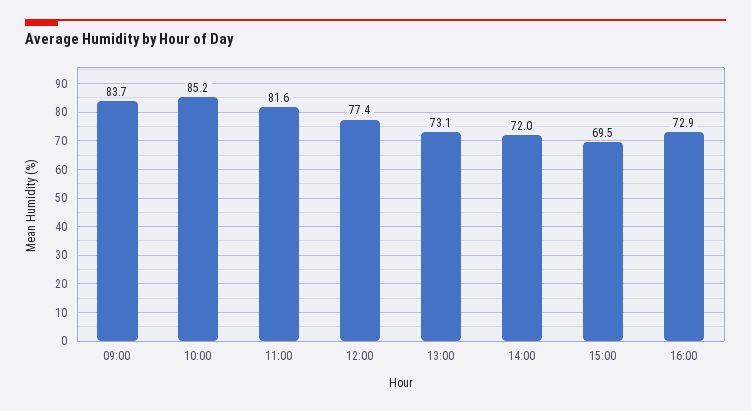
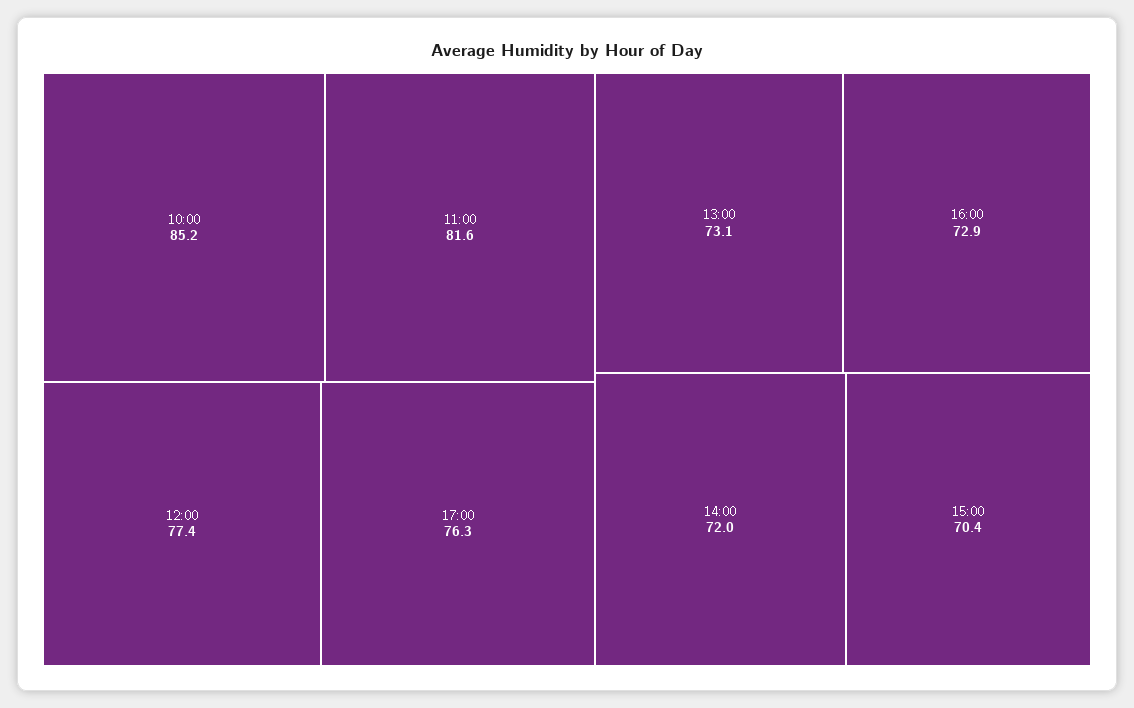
09:00: 83.7 -> none
15:00: 69.5 -> 70.4
17:00: none -> 76.3

